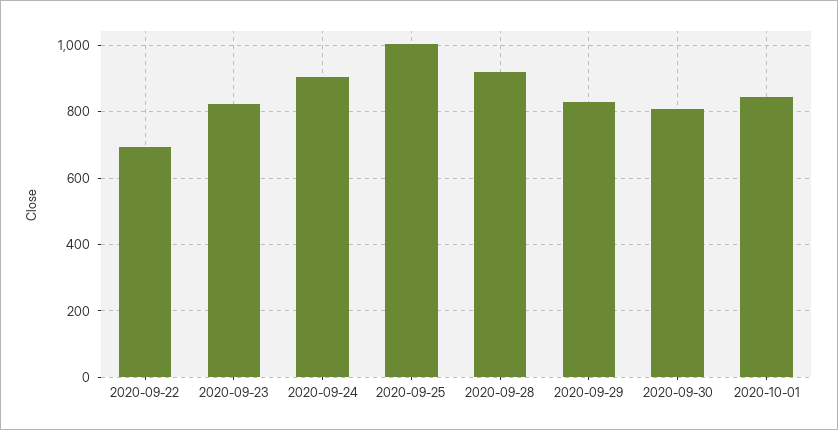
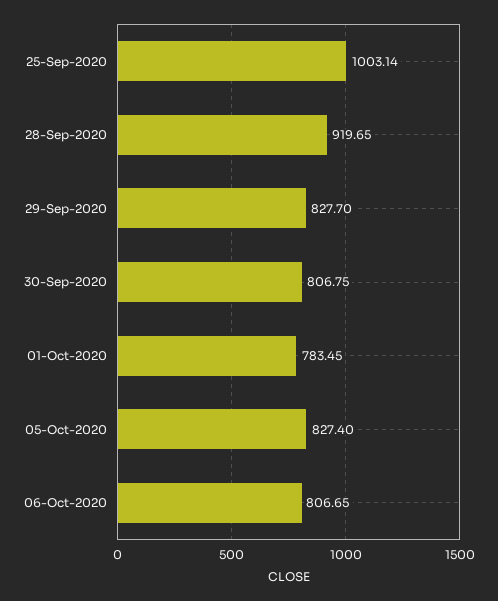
2020-09-22: 700 -> none
2020-09-23: 820 -> none
2020-09-24: 900 -> none
2020-10-01: 840 -> 783.45
05-Oct-2020: none -> 827.4
06-Oct-2020: none -> 806.65

